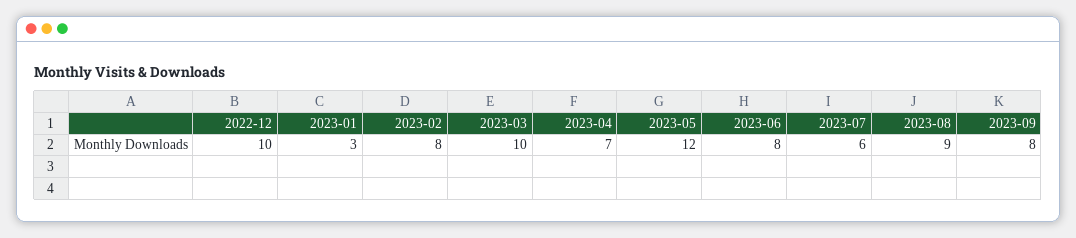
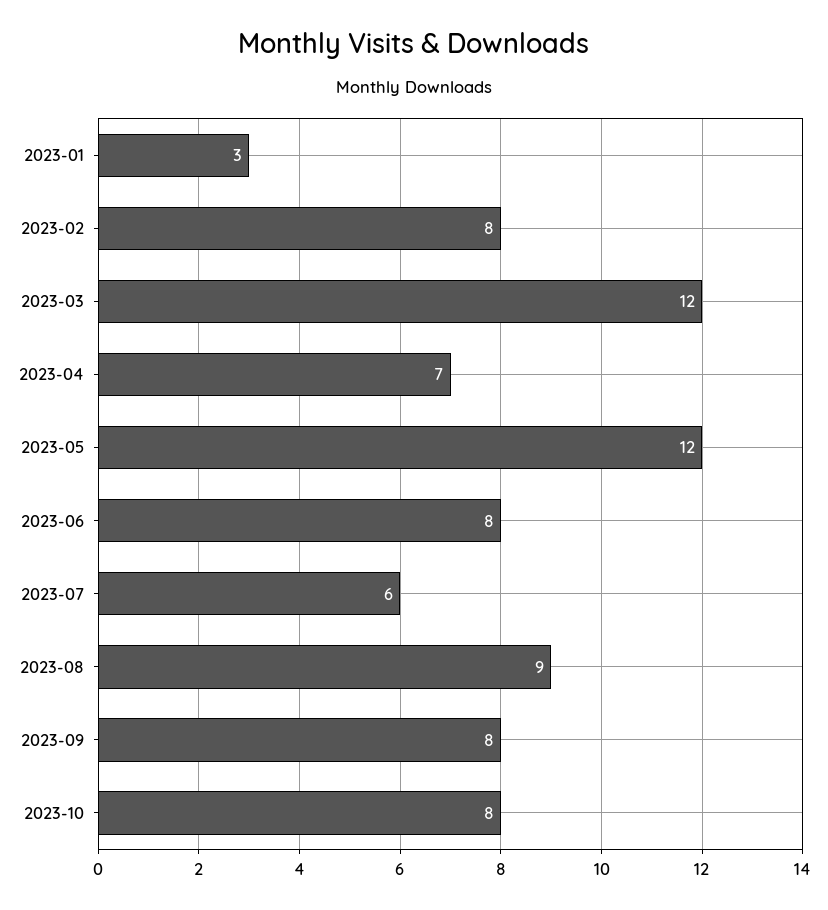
2022-12: 10 -> none
2023-03: 10 -> 12
2023-10: none -> 8

